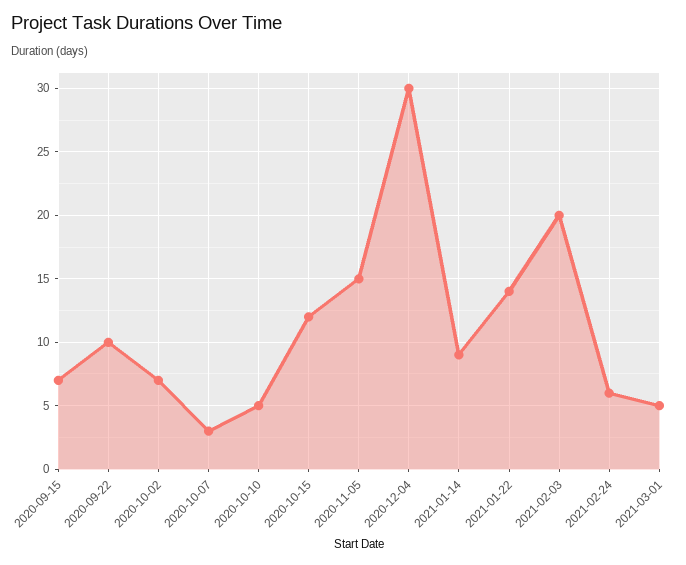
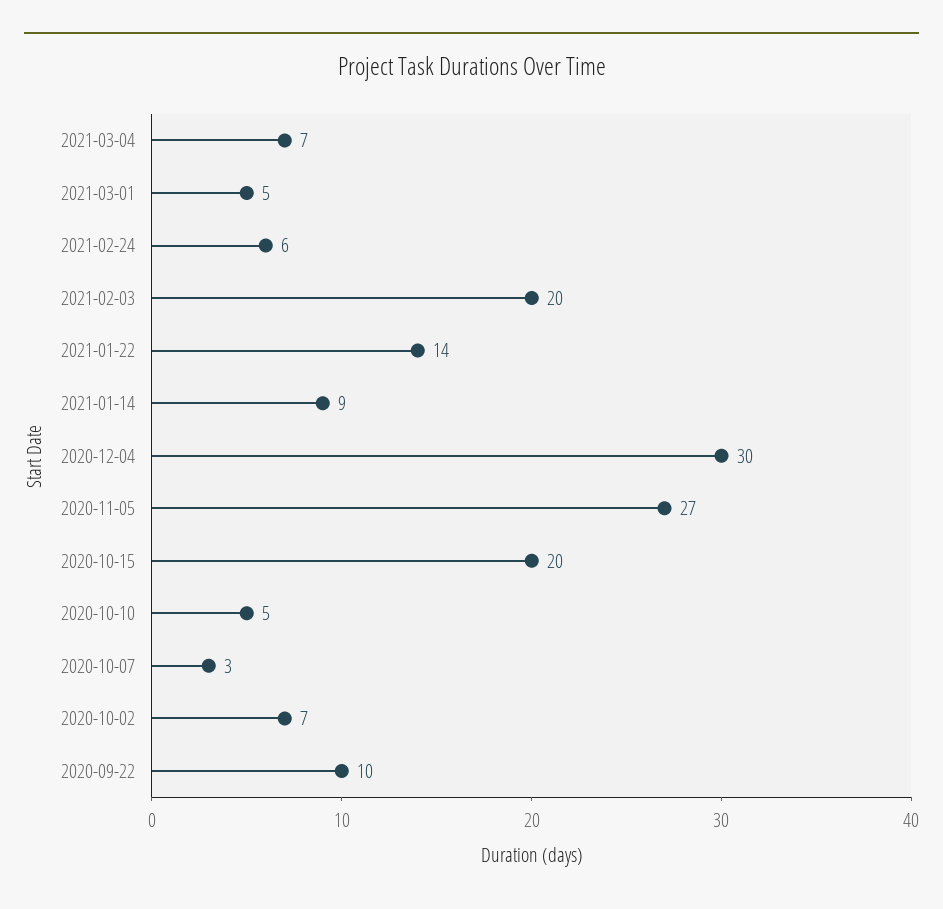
2020-09-15: 7 -> none
2020-10-15: 12 -> 20
2020-11-05: 15 -> 27
2021-03-04: none -> 7

